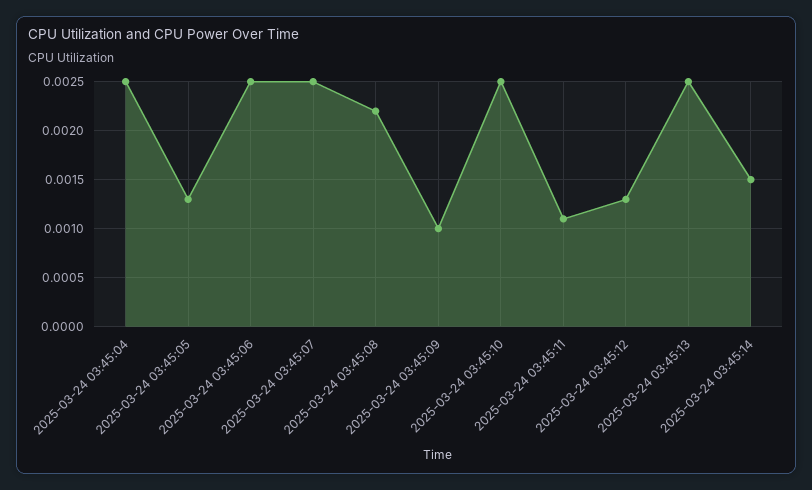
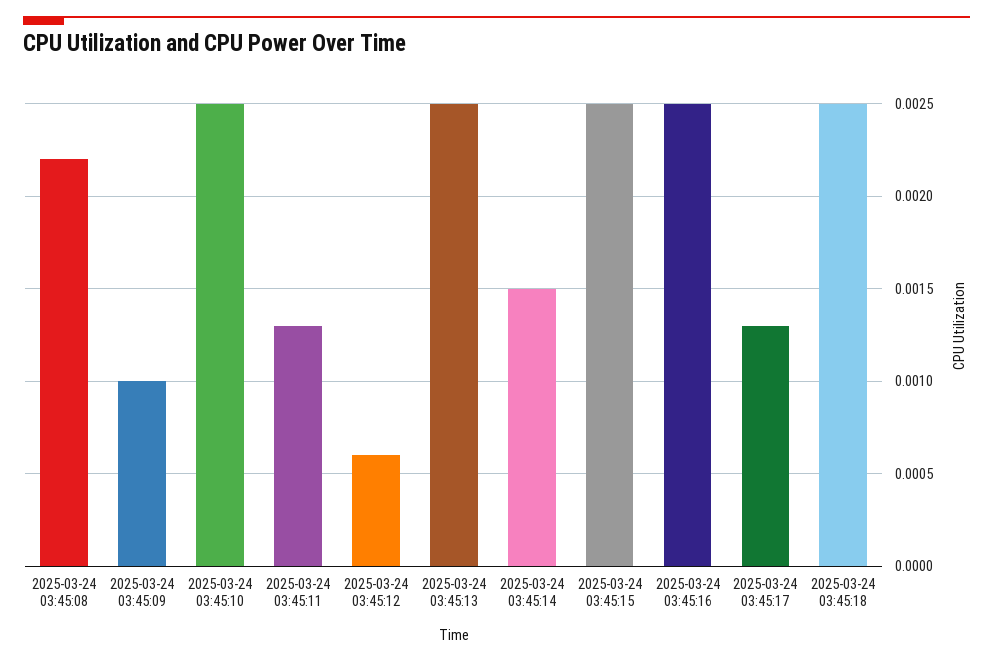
2025-03-24 03:45:04: 0.0025 -> none
2025-03-24 03:45:05: 0.0013 -> none
2025-03-24 03:45:06: 0.0025 -> none
2025-03-24 03:45:07: 0.0025 -> none
2025-03-24 03:45:11: 0.0011 -> 0.0013
2025-03-24 03:45:12: 0.0013 -> 0.0006
2025-03-24 03:45:15: none -> 0.0025
2025-03-24 03:45:16: none -> 0.0025
2025-03-24 03:45:17: none -> 0.0013
2025-03-24 03:45:18: none -> 0.0025

